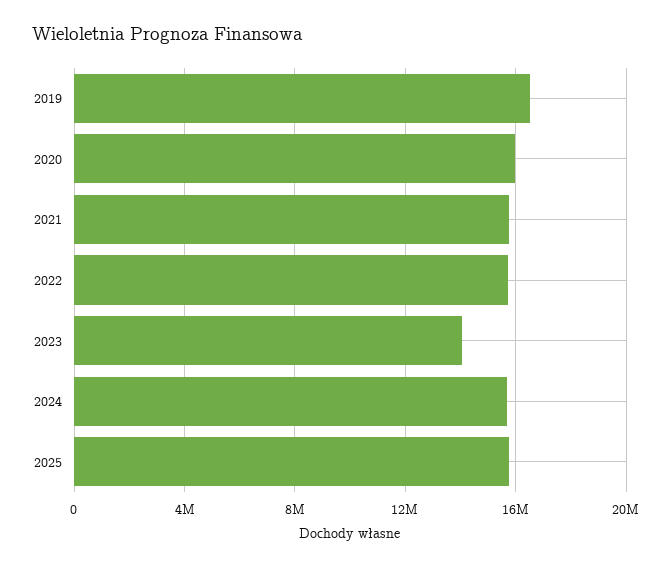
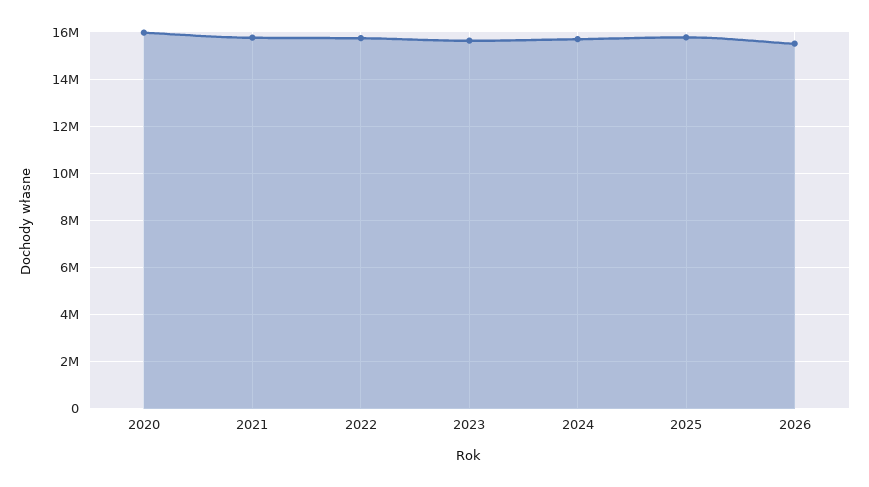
2019: 16500000 -> none
2023: 14000000 -> 15500000
2026: none -> 15500000

